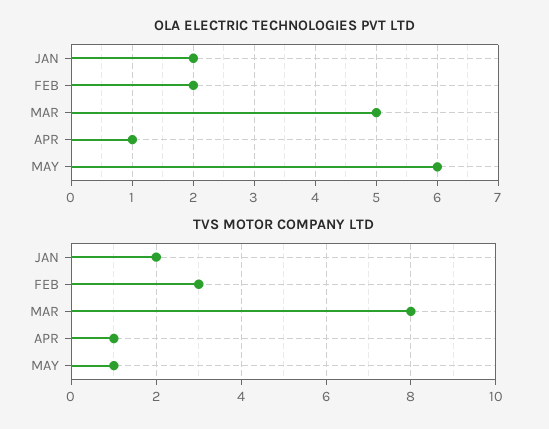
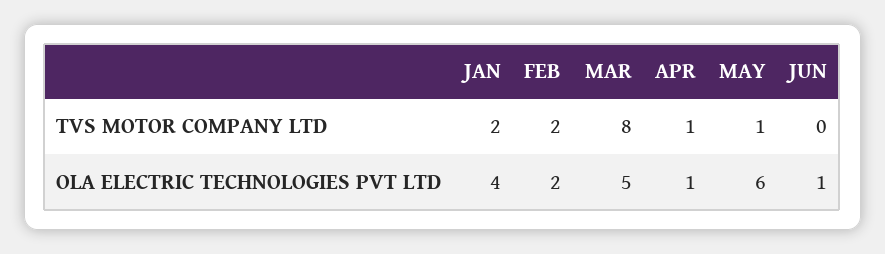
OLA ELECTRIC TECHNOLOGIES PVT LTD, JAN: 2 -> 4
TVS MOTOR COMPANY LTD, FEB: 3 -> 2
TVS MOTOR COMPANY LTD, JUN: none -> 0
OLA ELECTRIC TECHNOLOGIES PVT LTD, JUN: none -> 1

